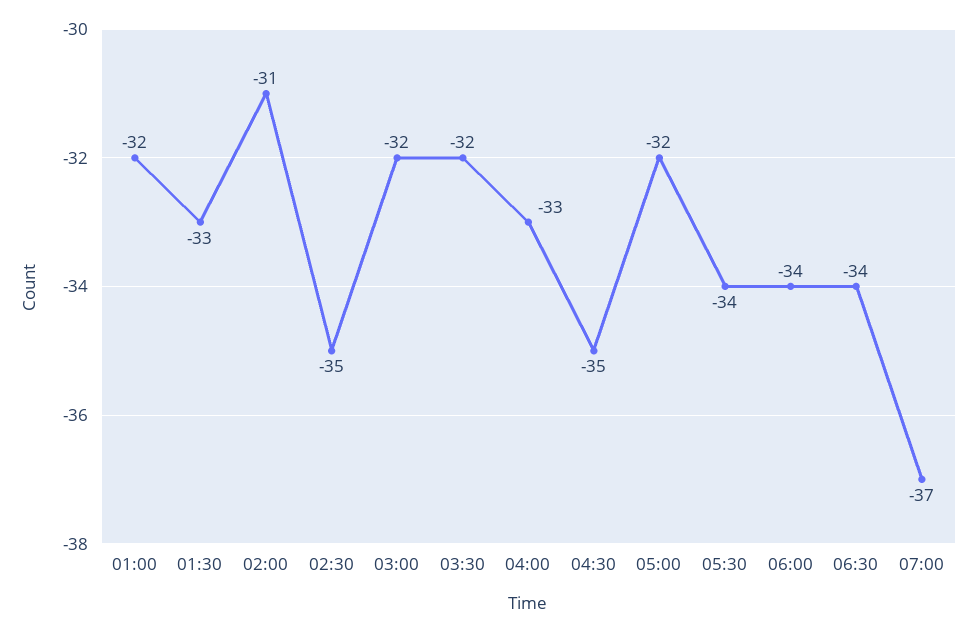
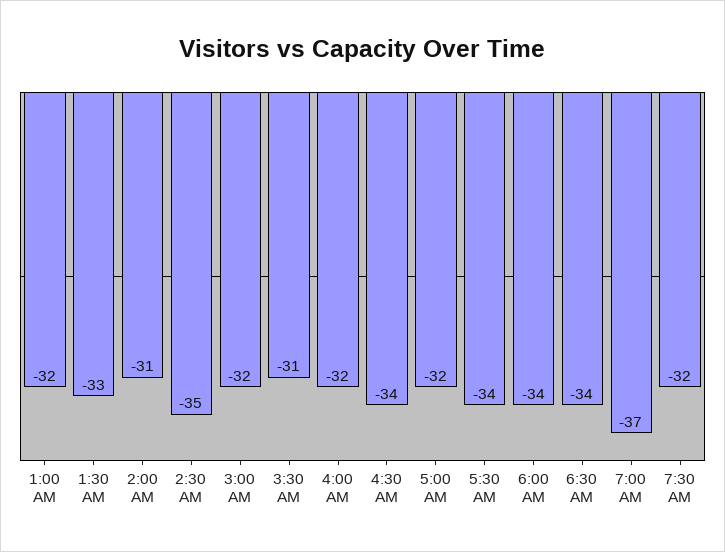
03:30: -32 -> -31
04:00: -33 -> -32
04:30: -35 -> -34
7:30 AM: none -> -32

